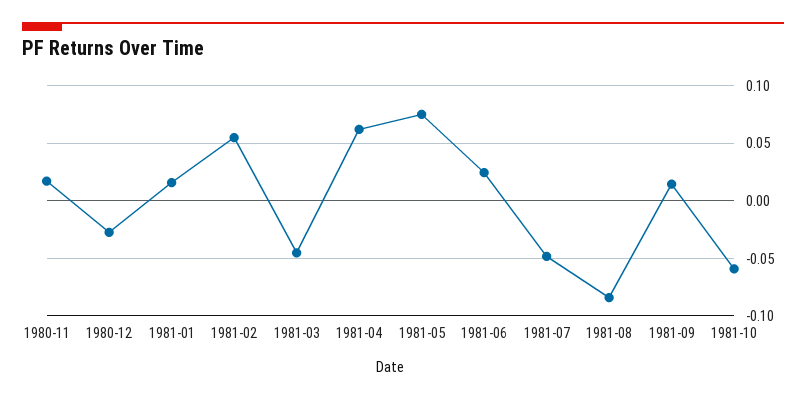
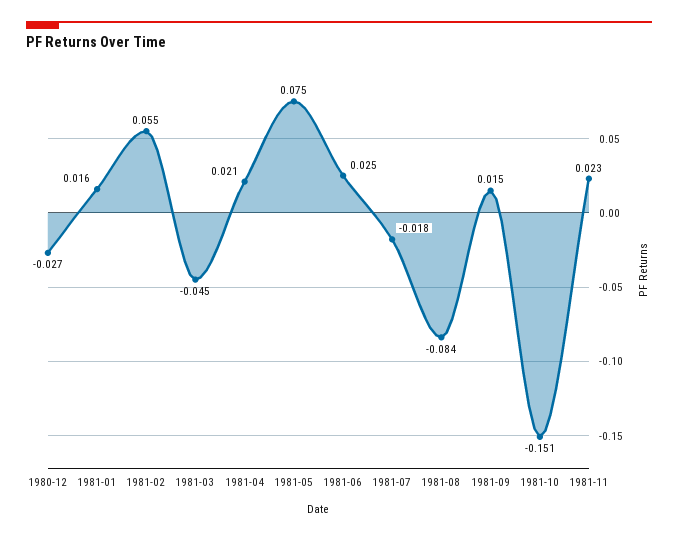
1980-11: 0.02 -> none
1981-04: 0.06 -> 0.021
1981-07: -0.05 -> -0.018
1981-10: -0.06 -> -0.151
1981-11: none -> 0.023

